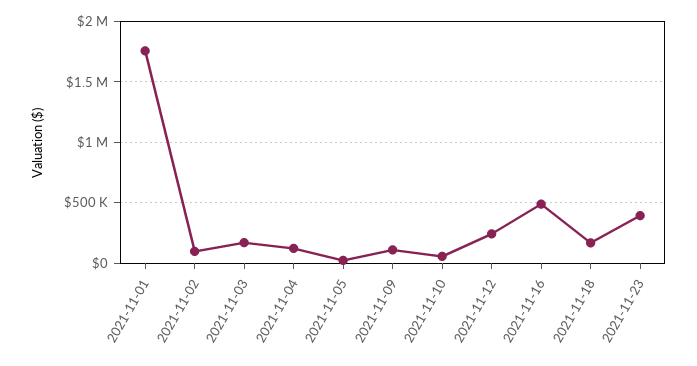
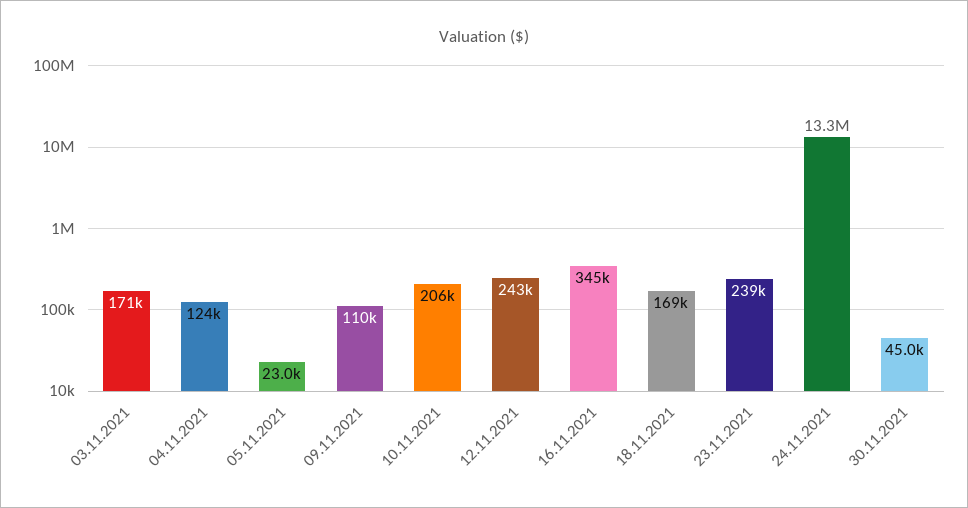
2021-11-01: 1750000 -> none
2021-11-02: 100000 -> none
2021-11-10: 50000 -> 206000
2021-11-16: 500000 -> 345000
2021-11-23: 400000 -> 239000
24.11.2021: none -> 13300000
30.11.2021: none -> 45000

